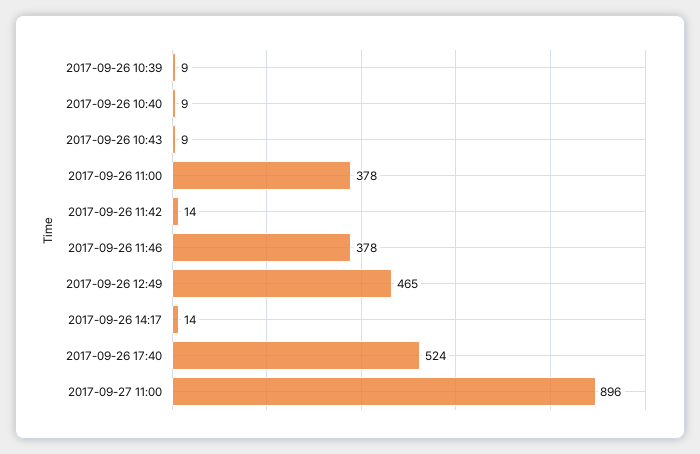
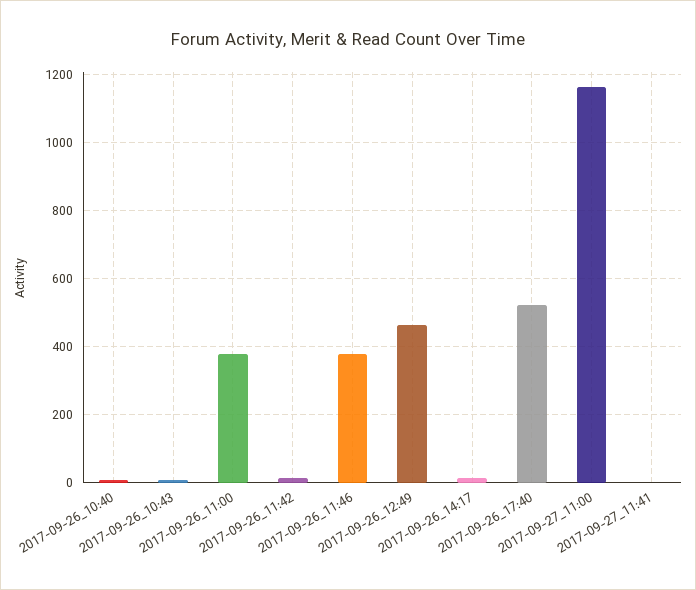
2017-09-26 10:39: 9 -> none
2017-09-27 11:00: 896 -> 1160
2017-09-27_11:41: none -> 0

